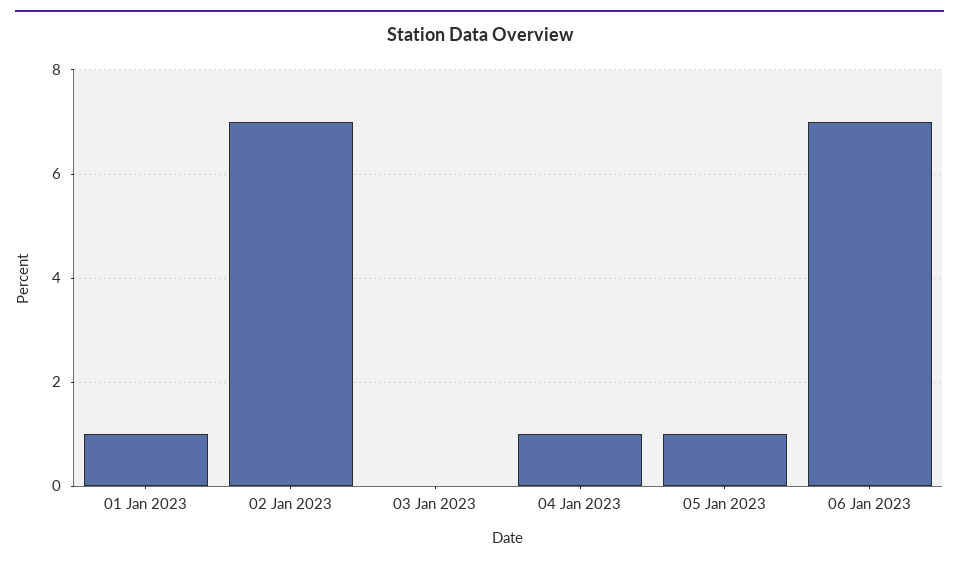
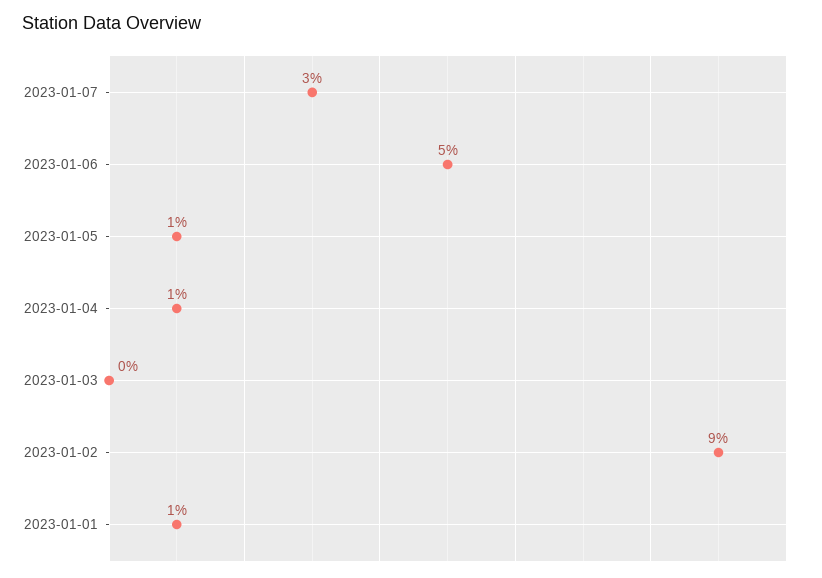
02 Jan 2023: 7 -> 9
06 Jan 2023: 7 -> 5
2023-01-07: none -> 3

